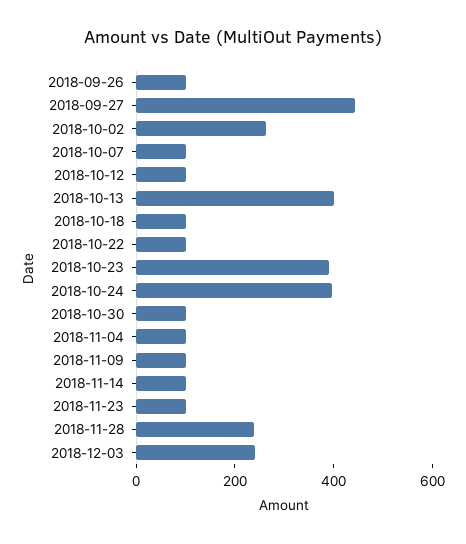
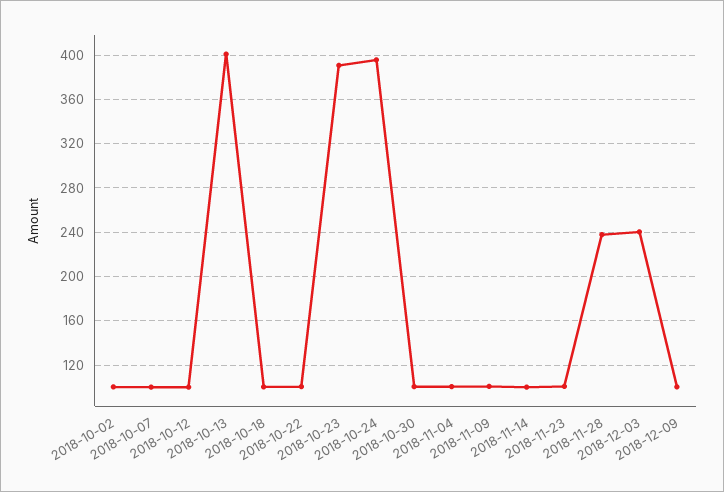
2018-09-26: 100 -> none
2018-09-27: 450 -> none
2018-10-02: 250 -> 100
2018-12-09: none -> 100

